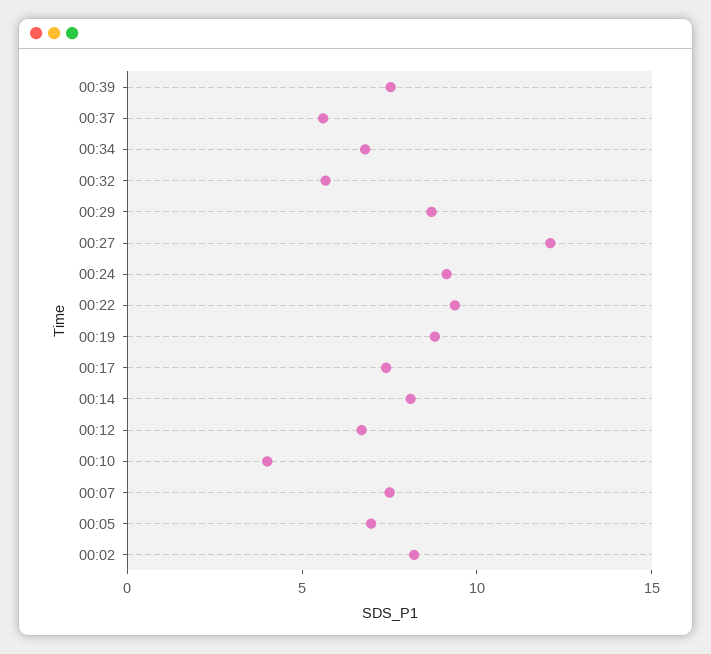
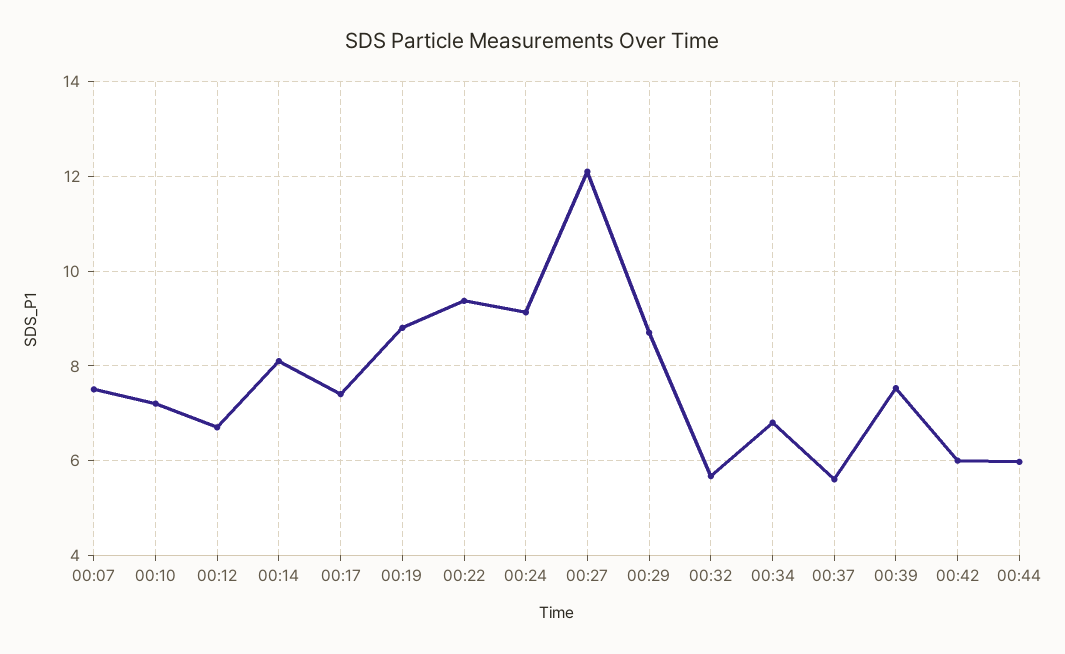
00:10: 4 -> 7.2
00:05: 7 -> none
00:02: 8 -> none
00:42: none -> 6
00:44: none -> 6

